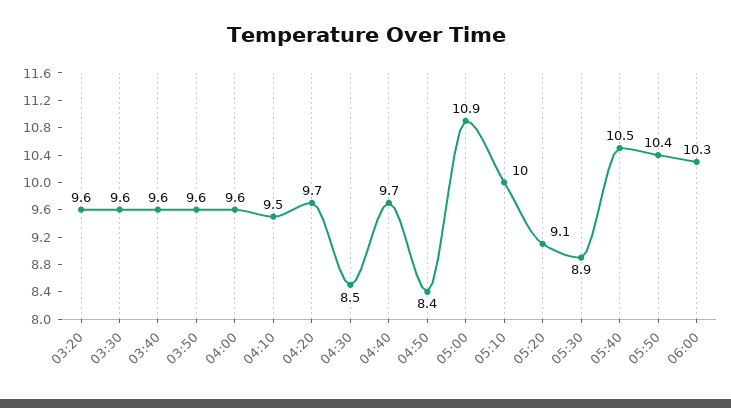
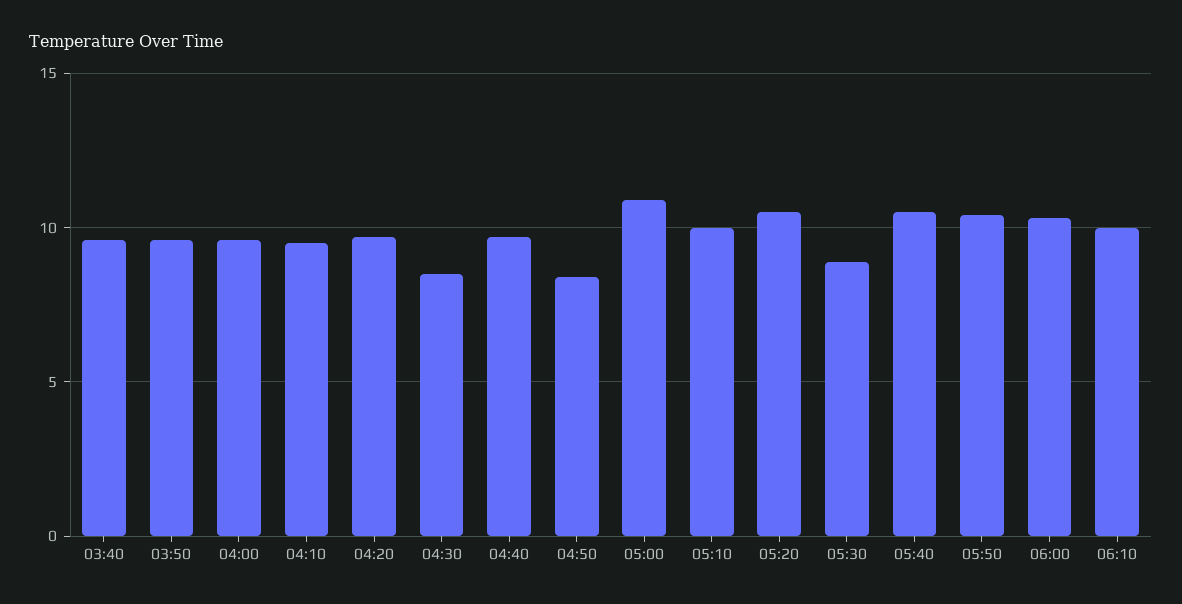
03:20: 9.6 -> none
03:30: 9.6 -> none
05:20: 9.1 -> 10.5
06:10: none -> 10

